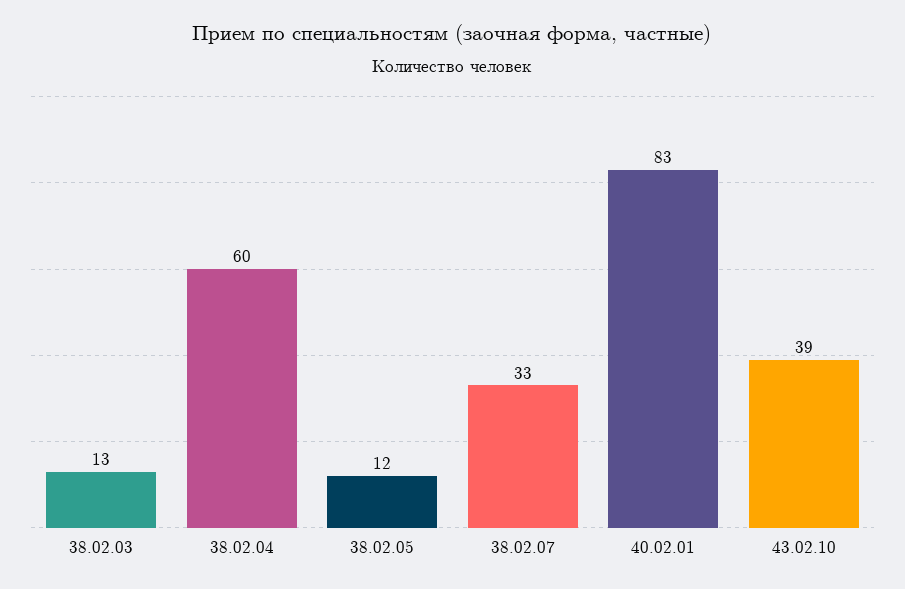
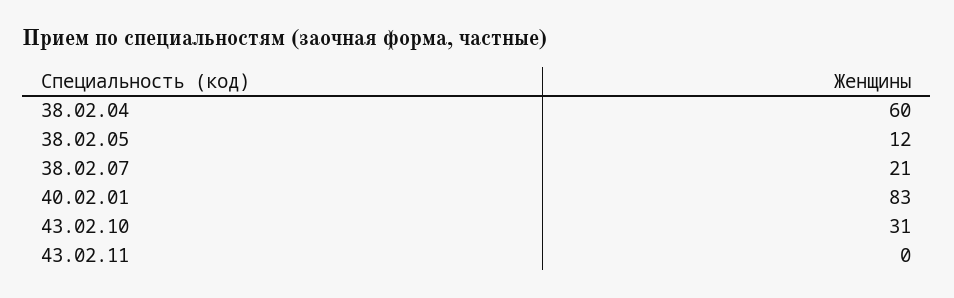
38.02.03: 13 -> none
38.02.07: 33 -> 21
43.02.10: 39 -> 31
43.02.11: none -> 0

